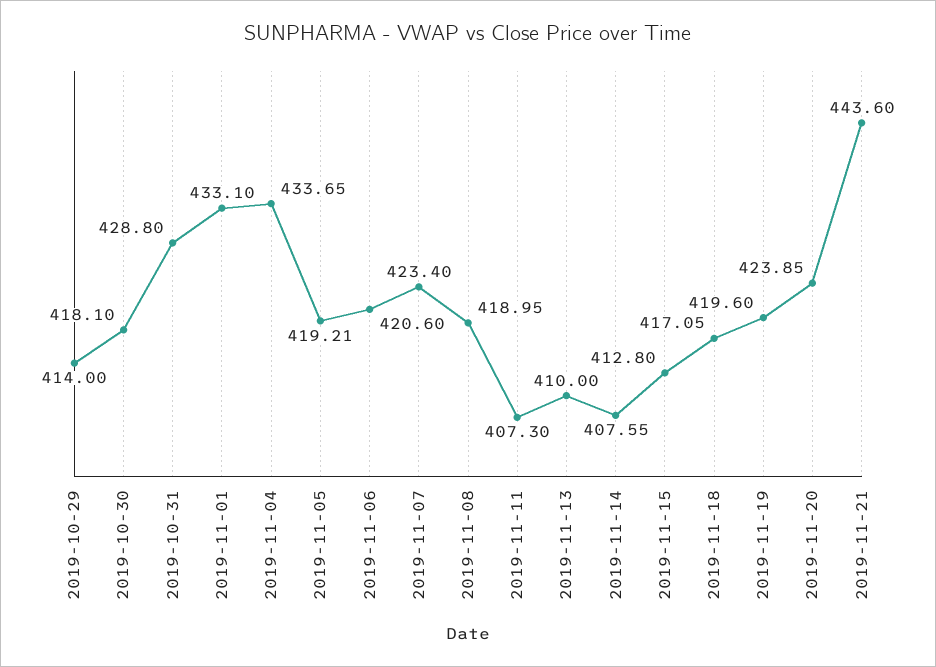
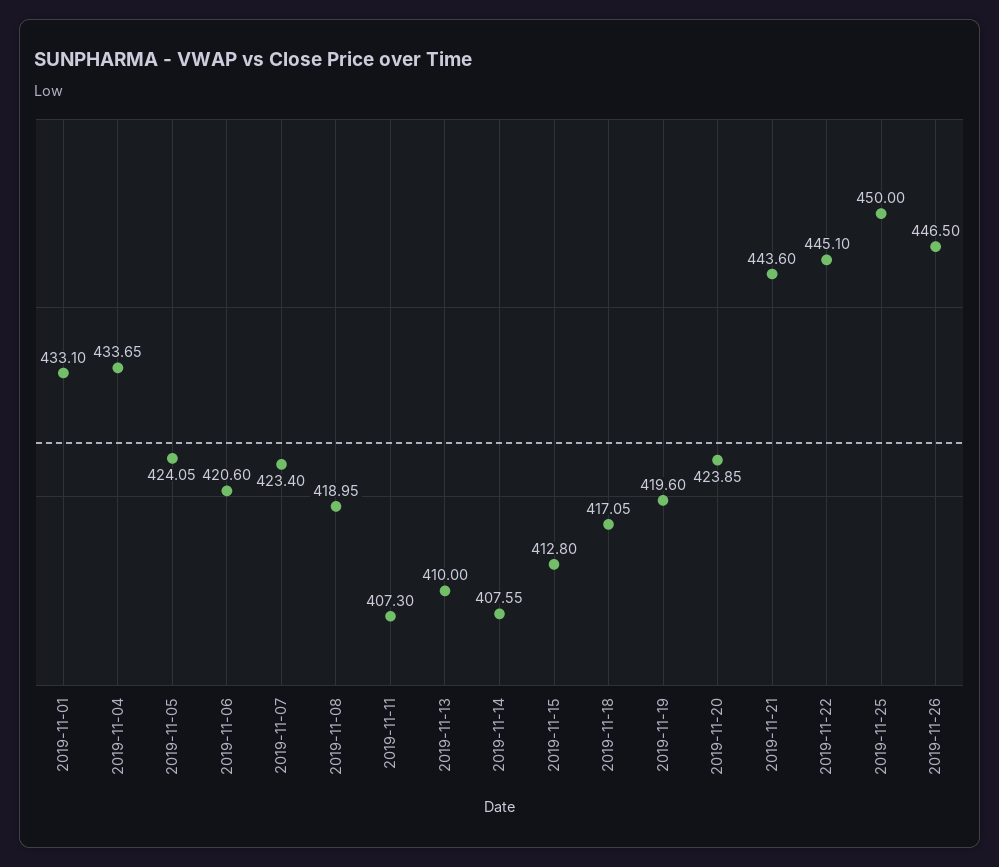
2019-10-29: 414 -> none
2019-10-30: 418.1 -> none
2019-10-31: 428.8 -> none
2019-11-05: 419.21 -> 424.05
2019-11-22: none -> 445.1
2019-11-25: none -> 450
2019-11-26: none -> 446.5

